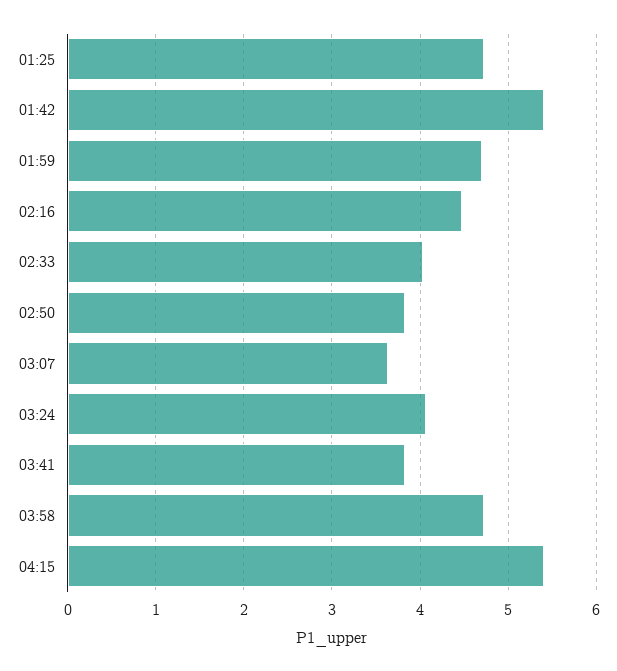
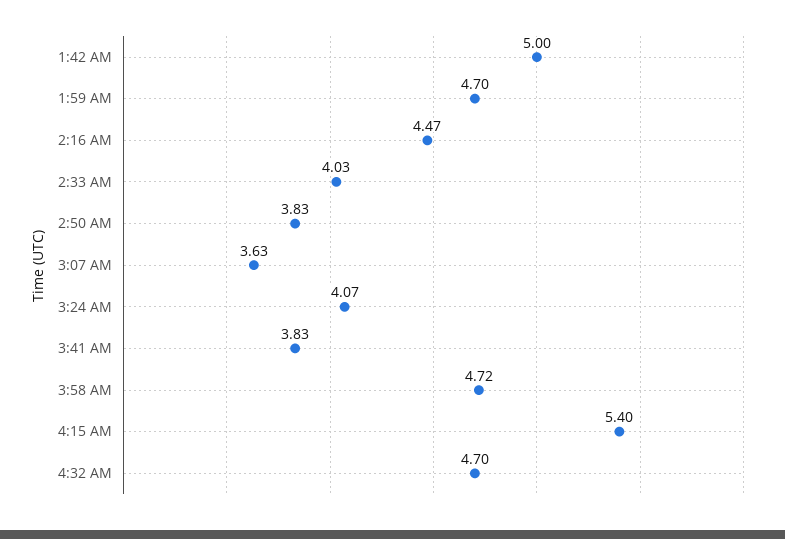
01:25: 4.7 -> none
01:42: 5.4 -> 5
4:32 AM: none -> 4.7

